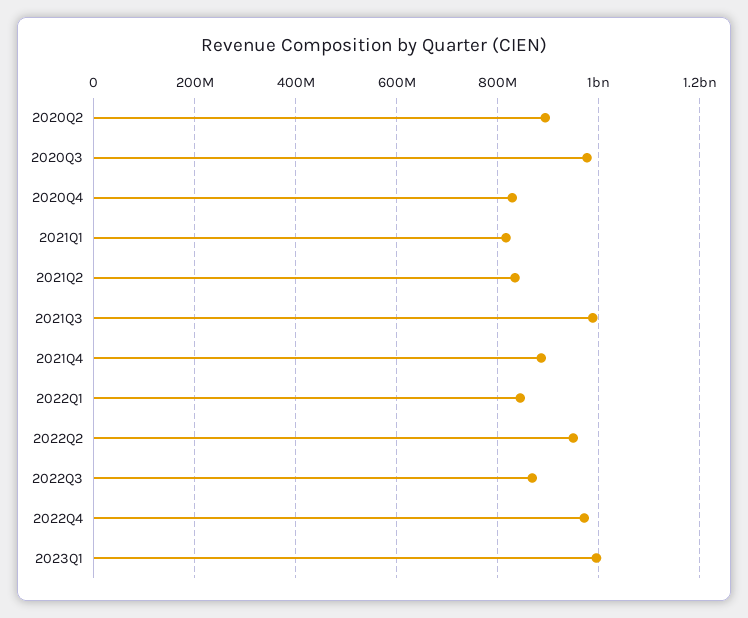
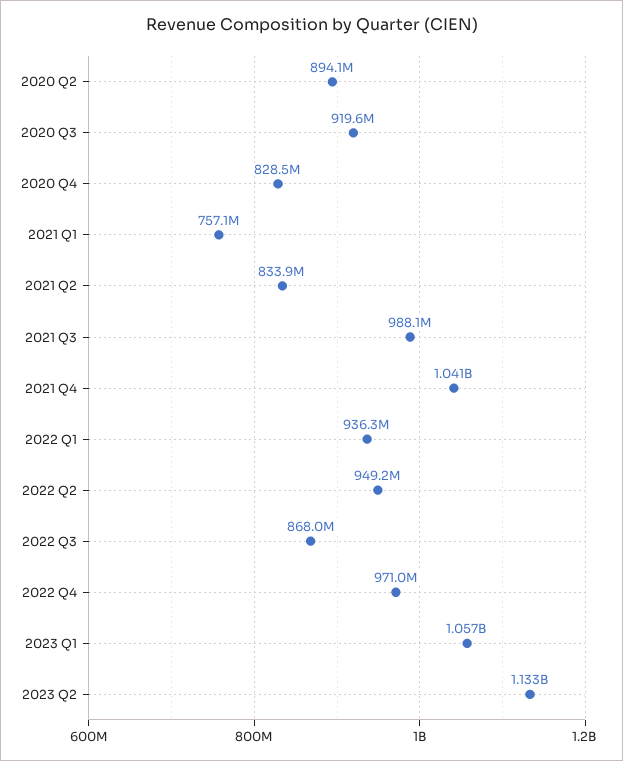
2020Q3: 980000000 -> 919600000
2021Q1: 820000000 -> 757100000
2021Q4: 880000000 -> 1041000000
2022Q1: 840000000 -> 936300000
2023Q1: 1000000000 -> 1057000000
2023 Q2: none -> 1133000000

